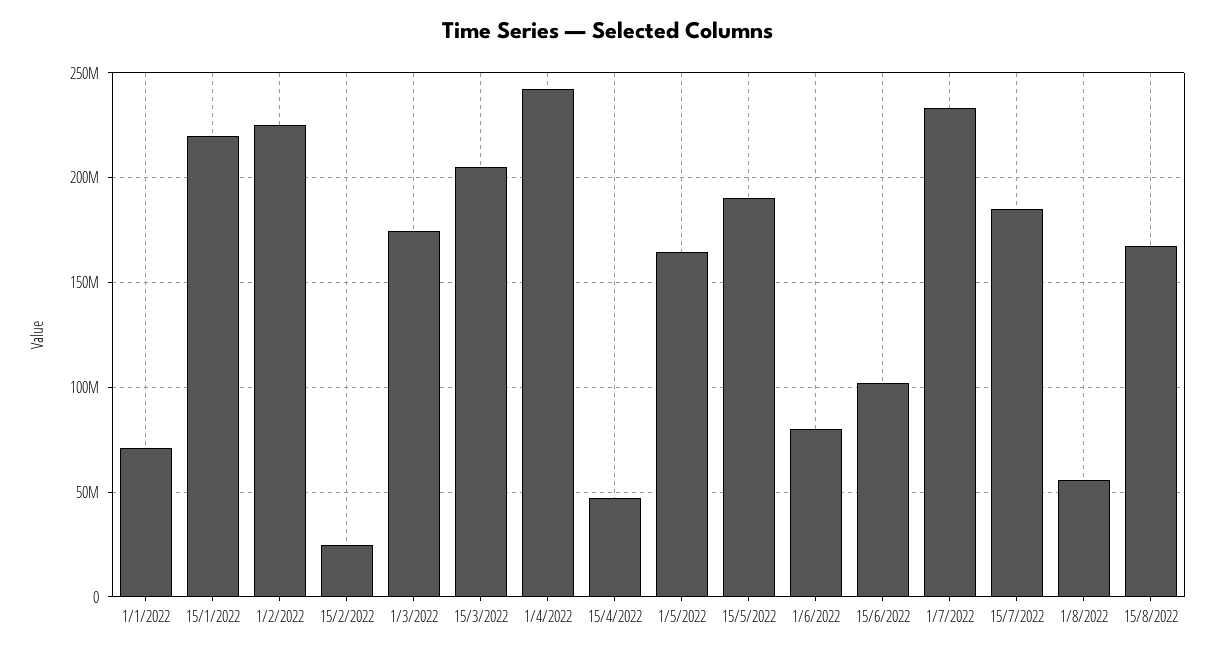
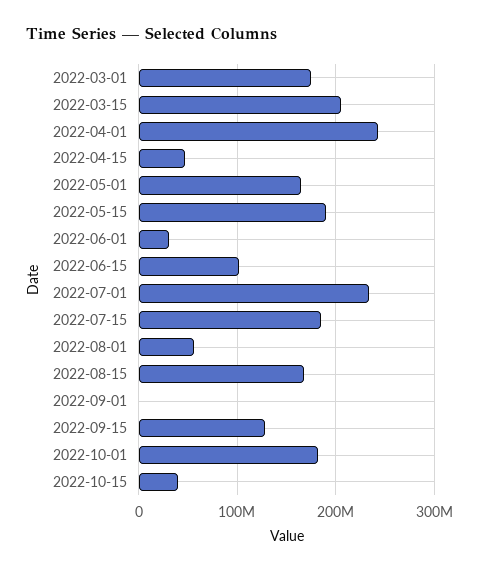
1/1/2022: 70000000 -> none
15/1/2022: 220000000 -> none
1/2/2022: 225000000 -> none
15/2/2022: 25000000 -> none
1/6/2022: 80000000 -> 30000000
2022-09-01: none -> 0
2022-09-15: none -> 130000000
2022-10-01: none -> 180000000
2022-10-15: none -> 40000000

